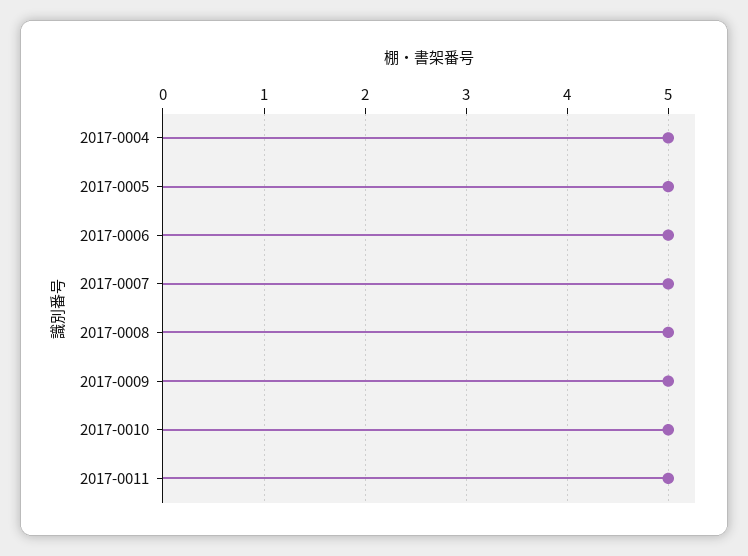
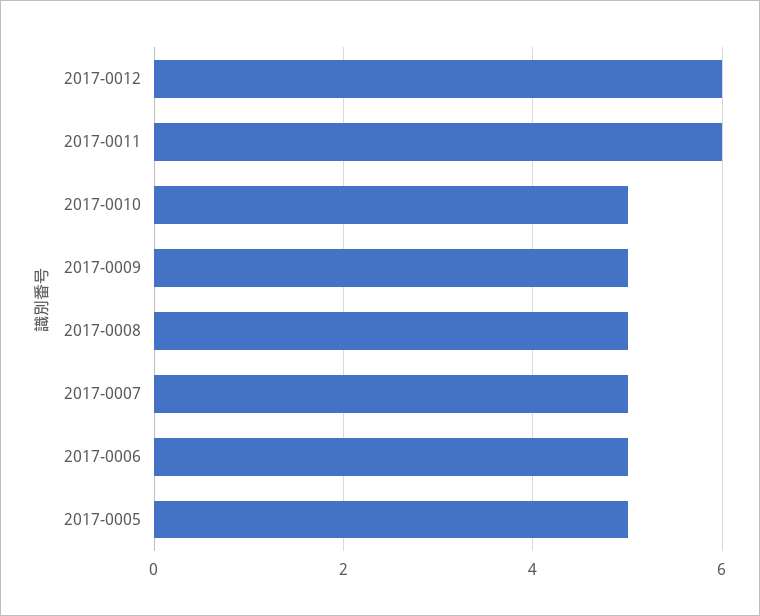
2017-0004: 5 -> none
2017-0011: 5 -> 6
2017-0012: none -> 6

